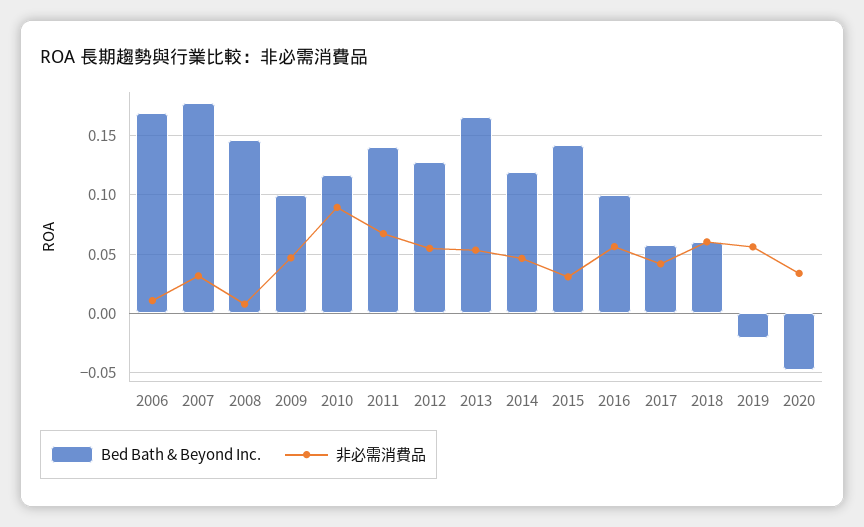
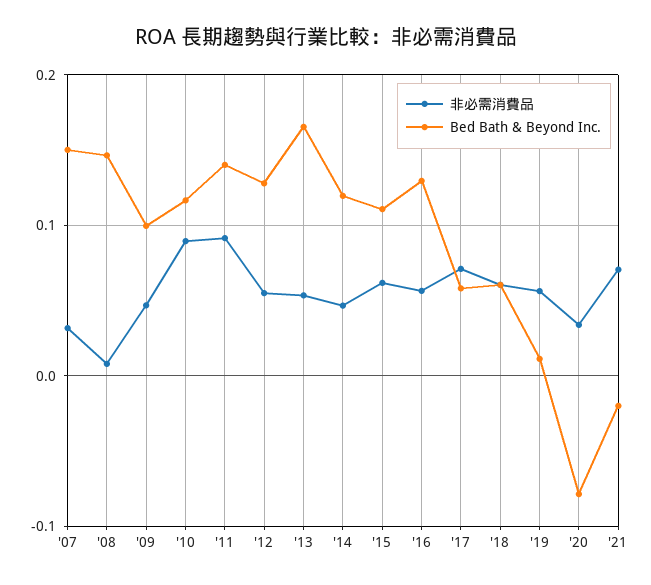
Bed Bath & Beyond Inc., 2006: 0.17 -> none
非必需消費品, 2006: 0.01 -> none
Bed Bath & Beyond Inc., 2007: 0.18 -> 0.15
非必需消費品, 2011: 0.07 -> 0.09
Bed Bath & Beyond Inc., 2015: 0.14 -> 0.11
非必需消費品, 2015: 0.03 -> 0.06
Bed Bath & Beyond Inc., 2016: 0.1 -> 0.13
非必需消費品, 2017: 0.04 -> 0.07
Bed Bath & Beyond Inc., 2019: -0.02 -> 0.01
Bed Bath & Beyond Inc., 2020: -0.05 -> -0.08
非必需消費品, '21: none -> 0.07
Bed Bath & Beyond Inc., '21: none -> -0.02

